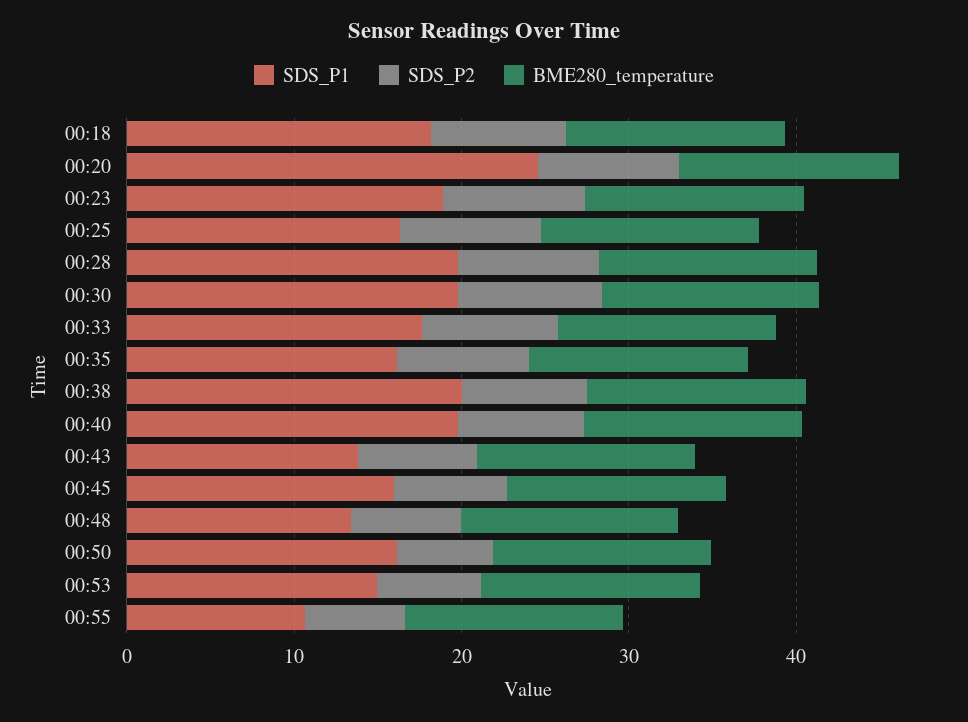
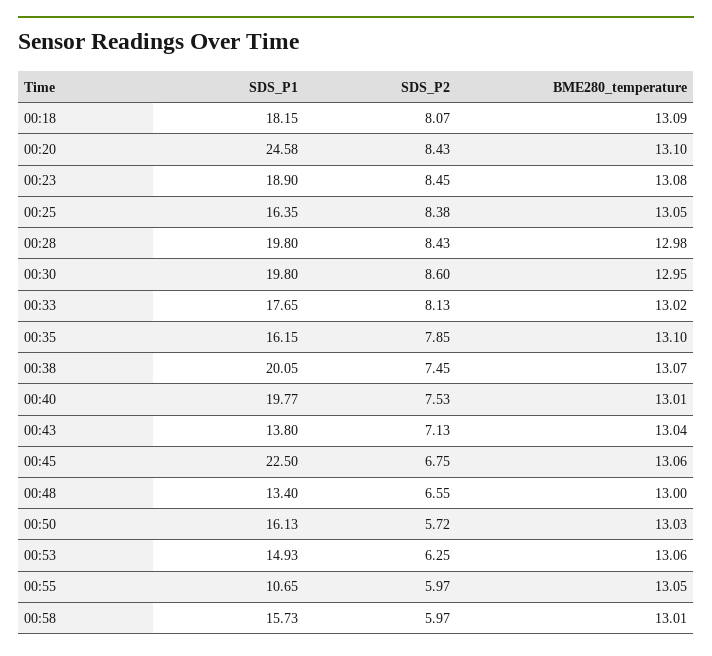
SDS_P1, 00:45: 16 -> 22.5
SDS_P1, 00:58: none -> 15.73
SDS_P2, 00:58: none -> 5.97
BME280_temperature, 00:58: none -> 13.01

